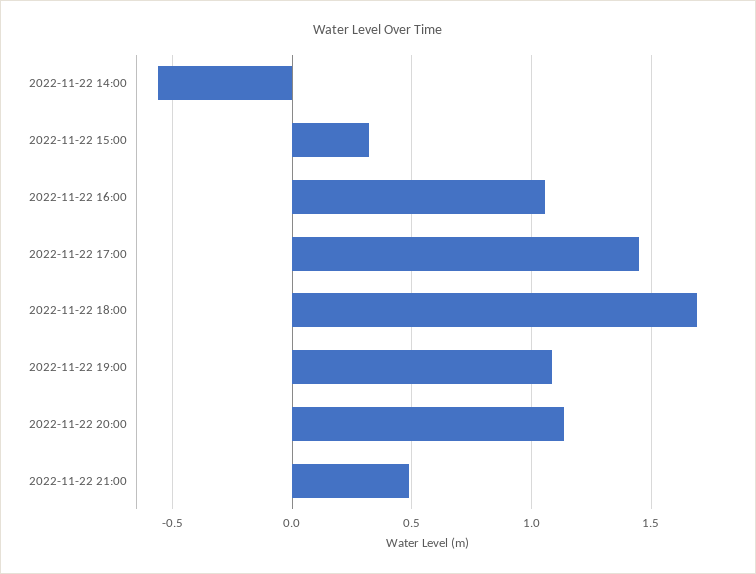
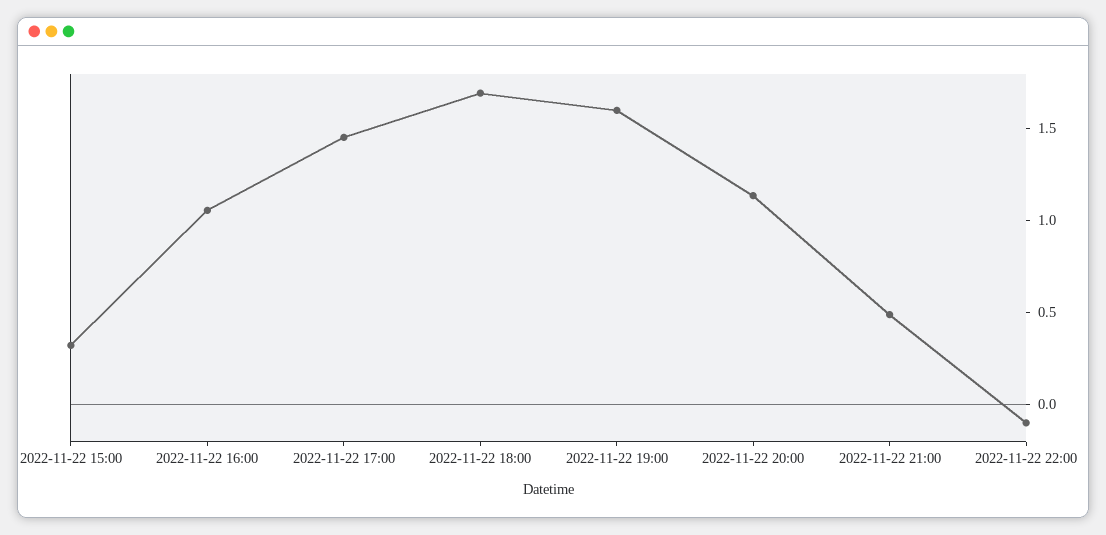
2022-11-22 14:00: -0.55 -> none
2022-11-22 19:00: 1.1 -> 1.6
2022-11-22 22:00: none -> -0.1

